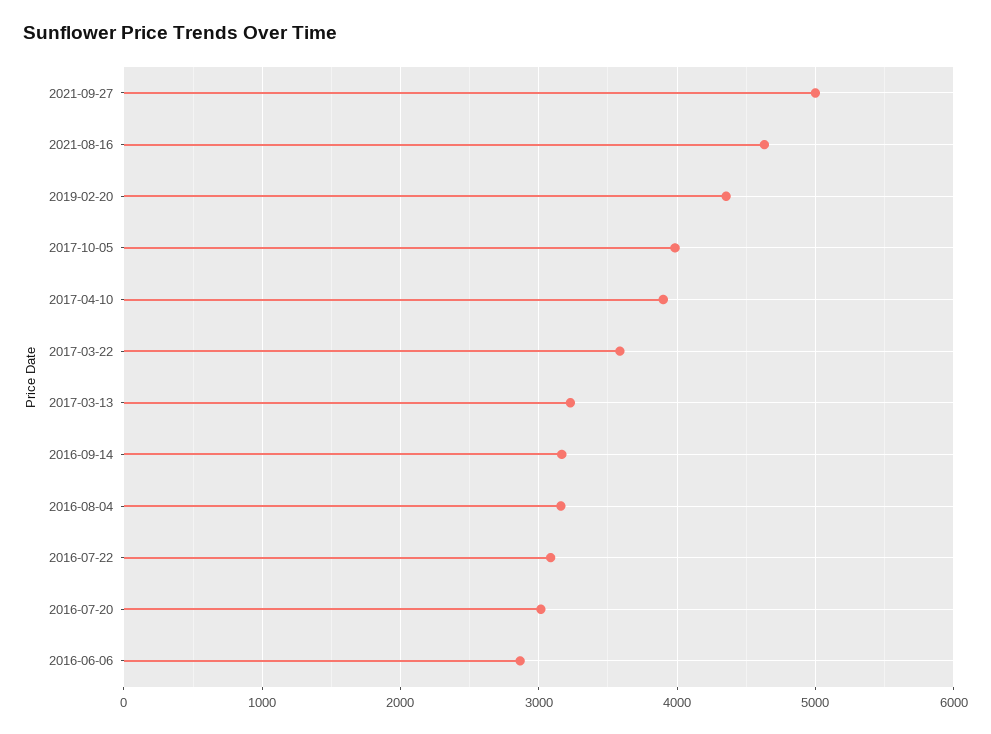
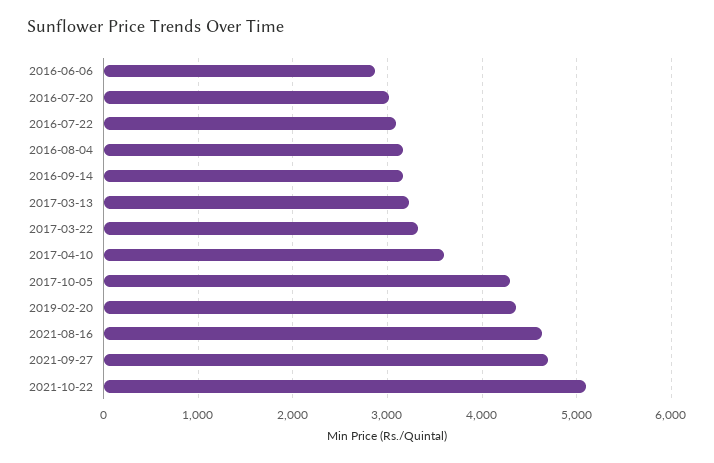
2021-09-27: 5000 -> 4700
2017-10-05: 4000 -> 4300
2017-04-10: 3900 -> 3600
2017-03-22: 3600 -> 3300
2021-10-22: none -> 5100

